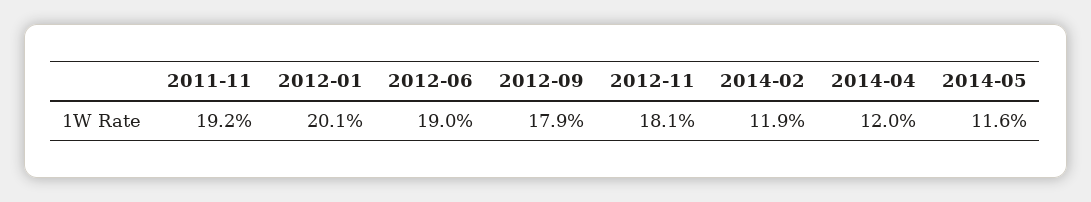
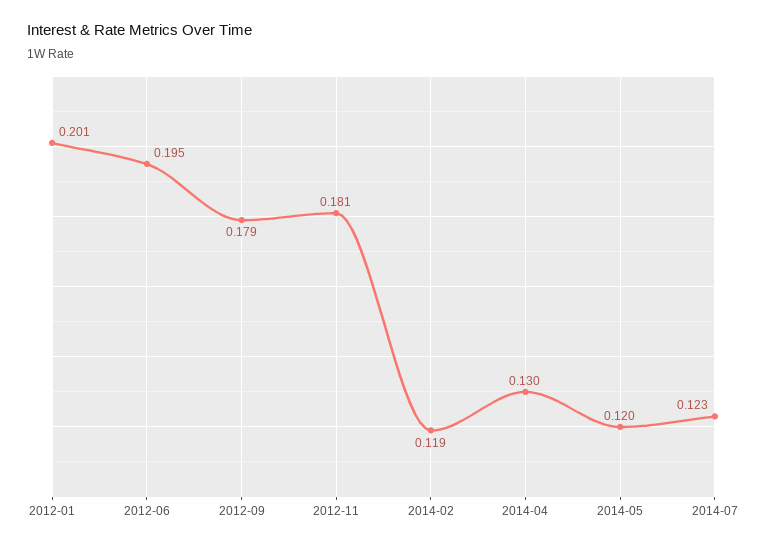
2011-11: 0.192 -> none
2012-06: 0.19 -> 0.195
2014-04: 0.12 -> 0.13
2014-05: 0.116 -> 0.12
2014-07: none -> 0.123

